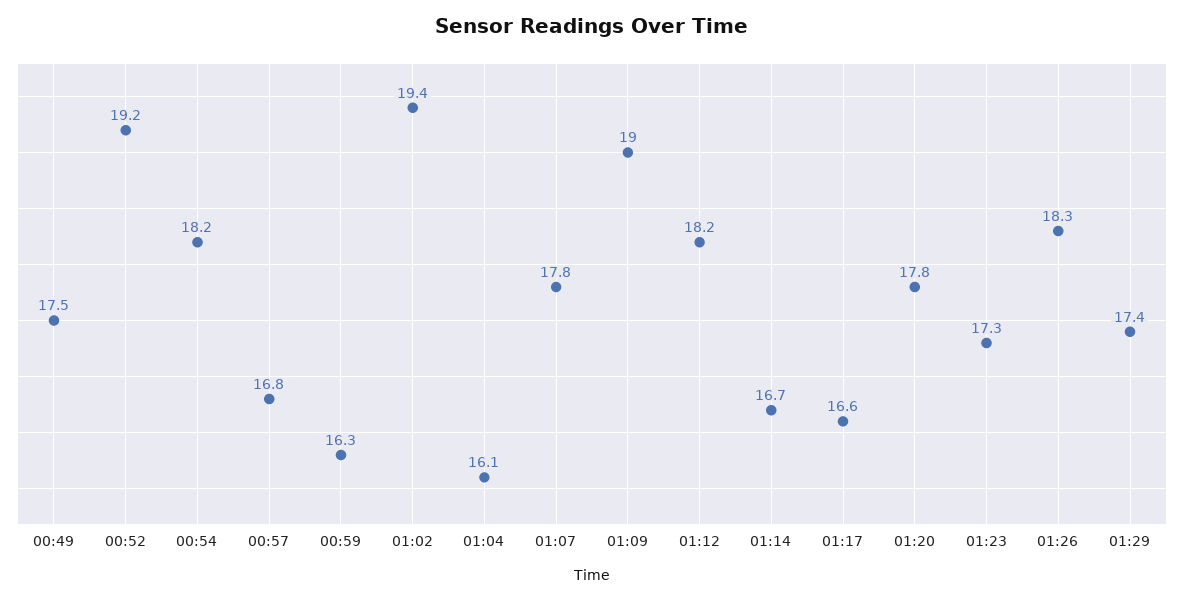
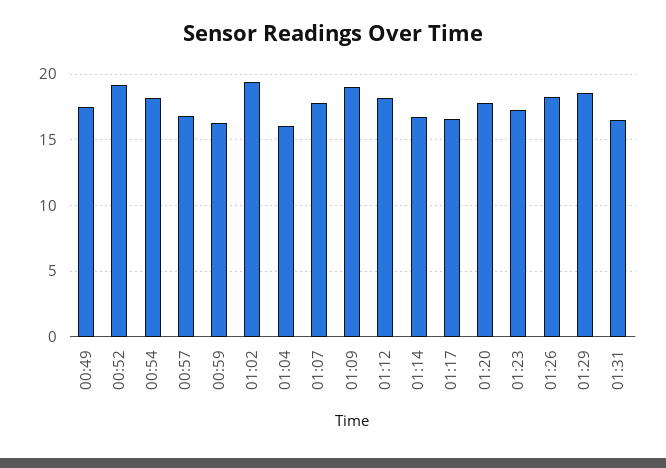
01:29: 17.4 -> 18.5
01:31: none -> 16.5

